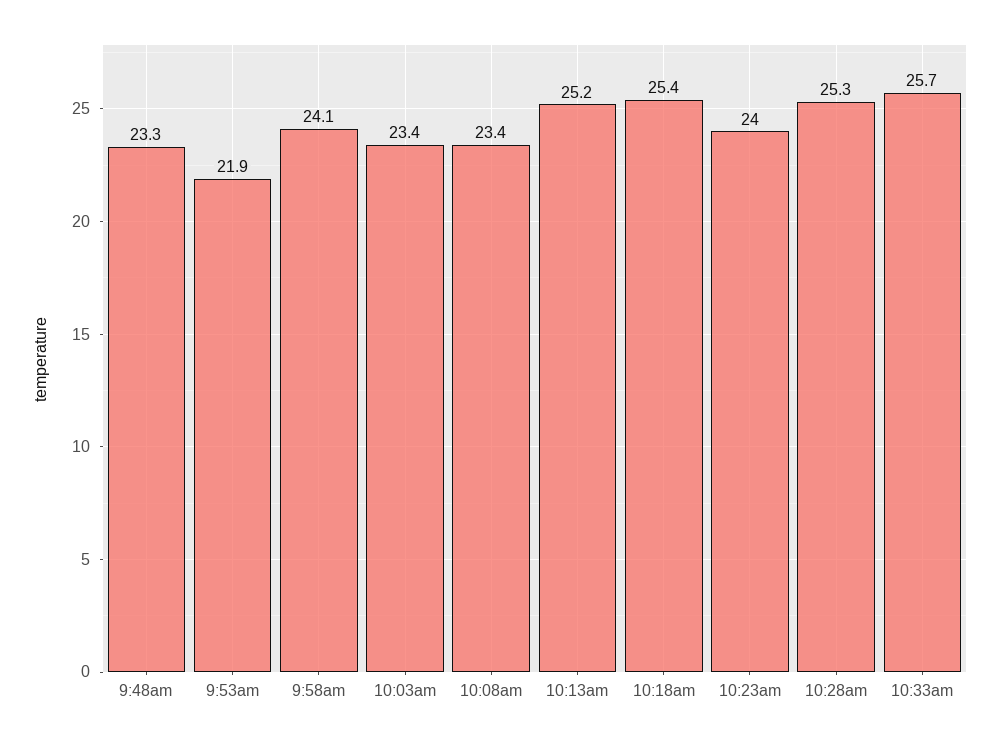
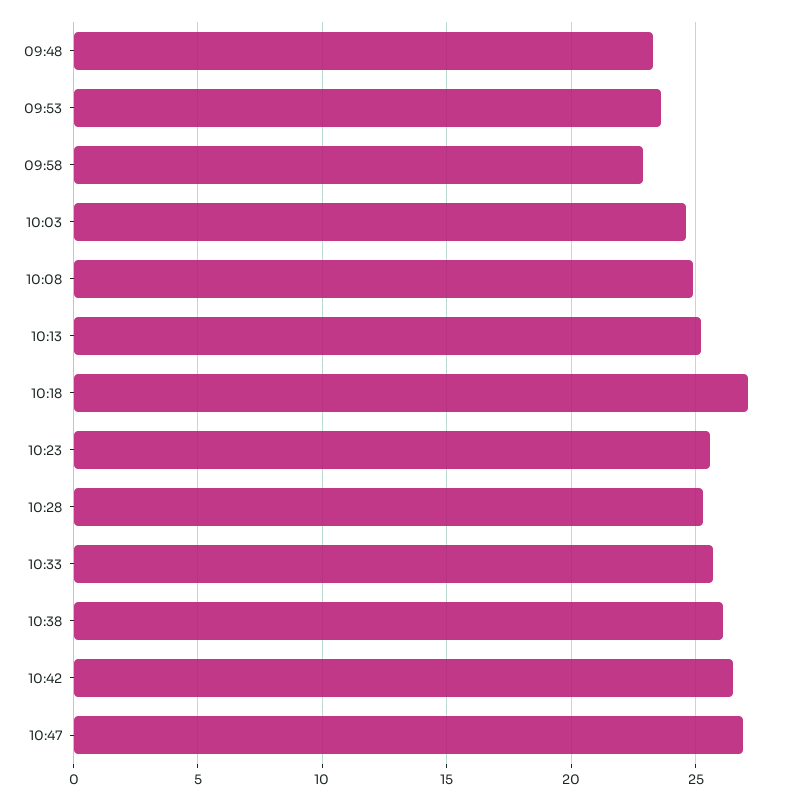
9:53am: 21.9 -> 23.5
9:58am: 24.1 -> 23
10:03am: 23.4 -> 24.5
10:08am: 23.4 -> 25
10:18am: 25.4 -> 27
10:23am: 24 -> 25.5
10:38: none -> 26
10:42: none -> 26.5
10:47: none -> 27

